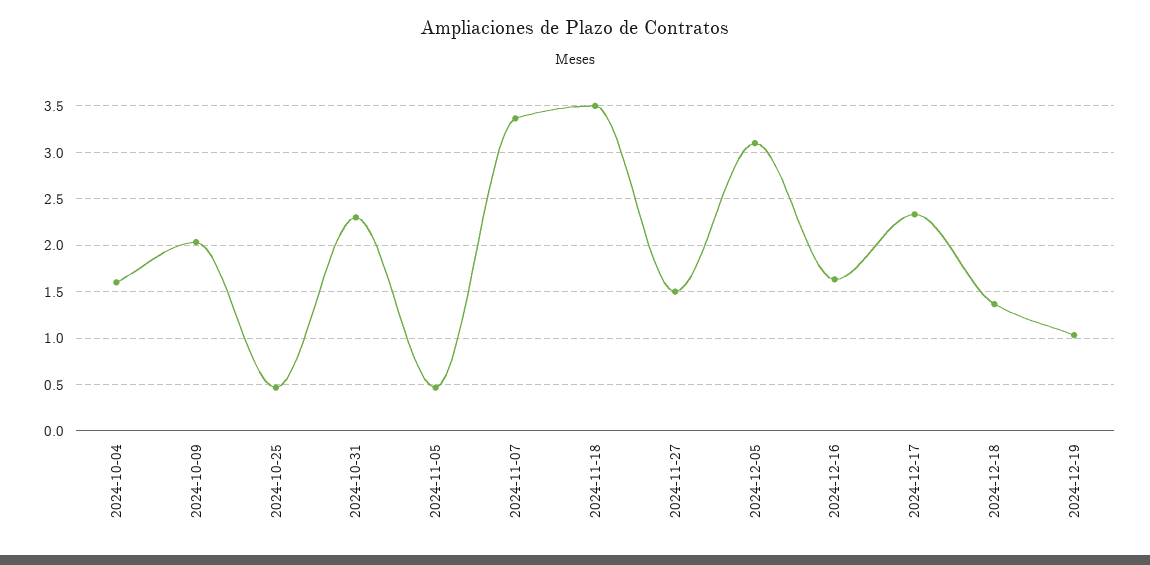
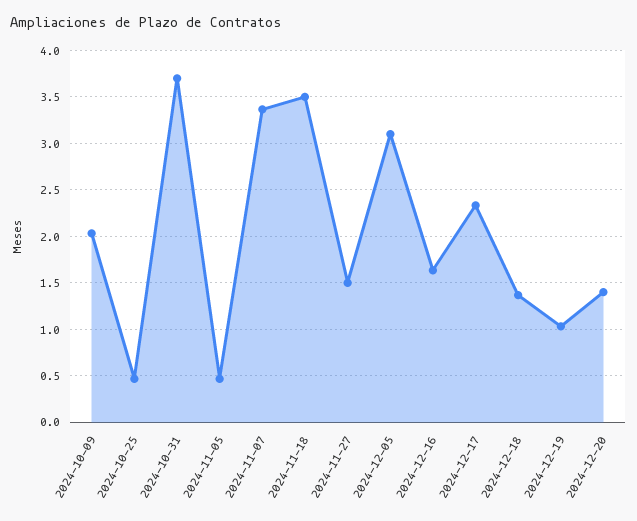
2024-10-04: 1.6 -> none
2024-10-31: 2.3 -> 3.7
2024-12-20: none -> 1.4

